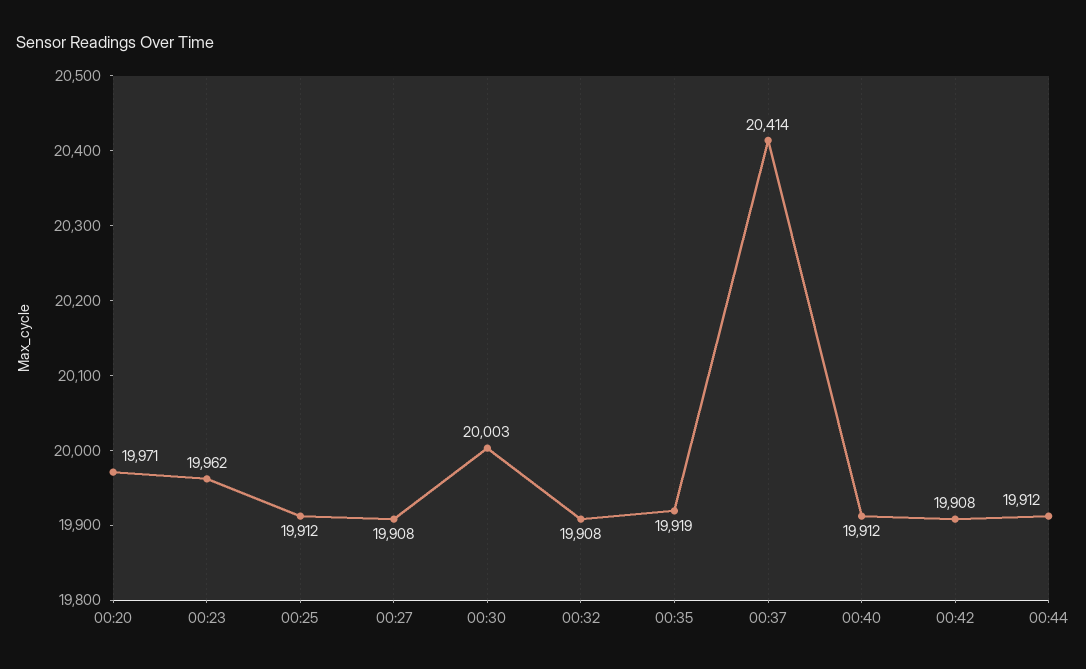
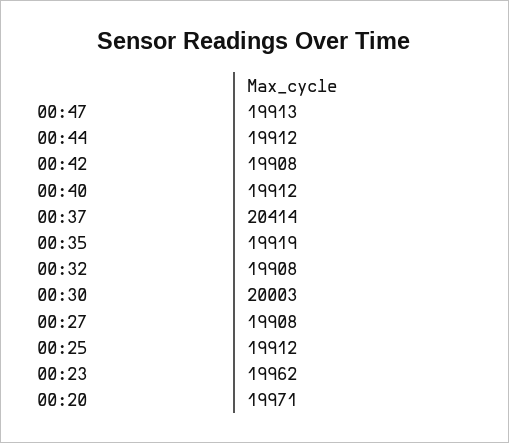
00:47: none -> 19913

